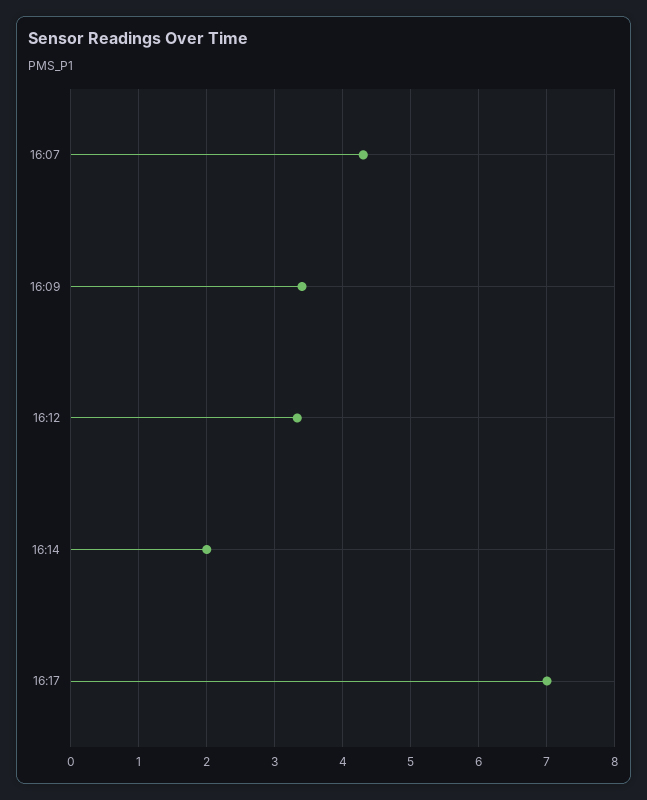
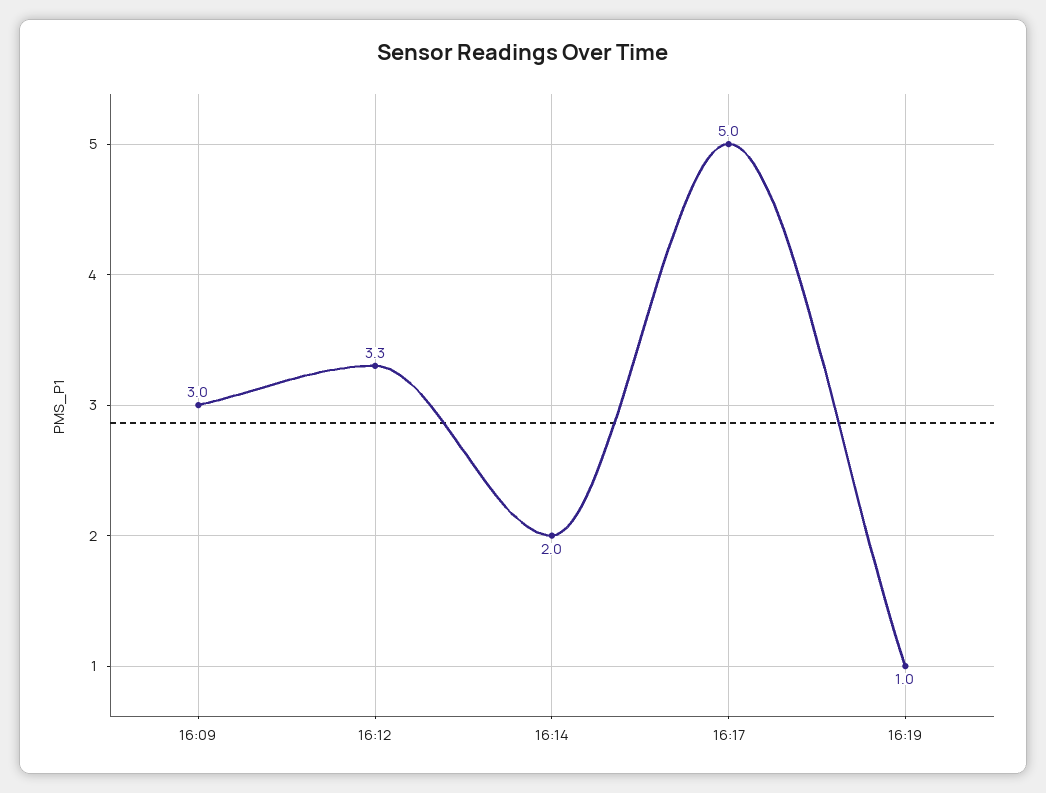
16:07: 4.3 -> none
16:09: 3.4 -> 3
16:17: 7 -> 5
16:19: none -> 1

